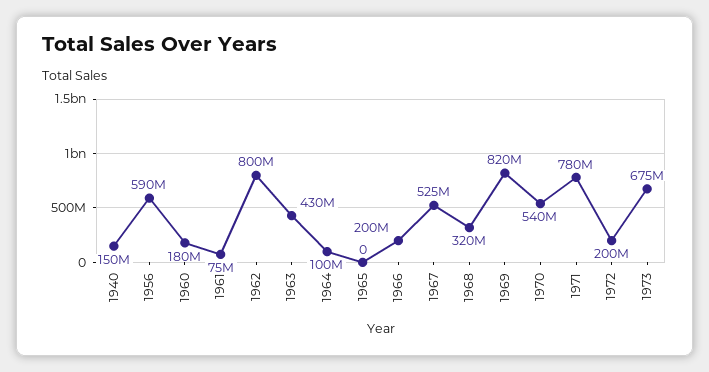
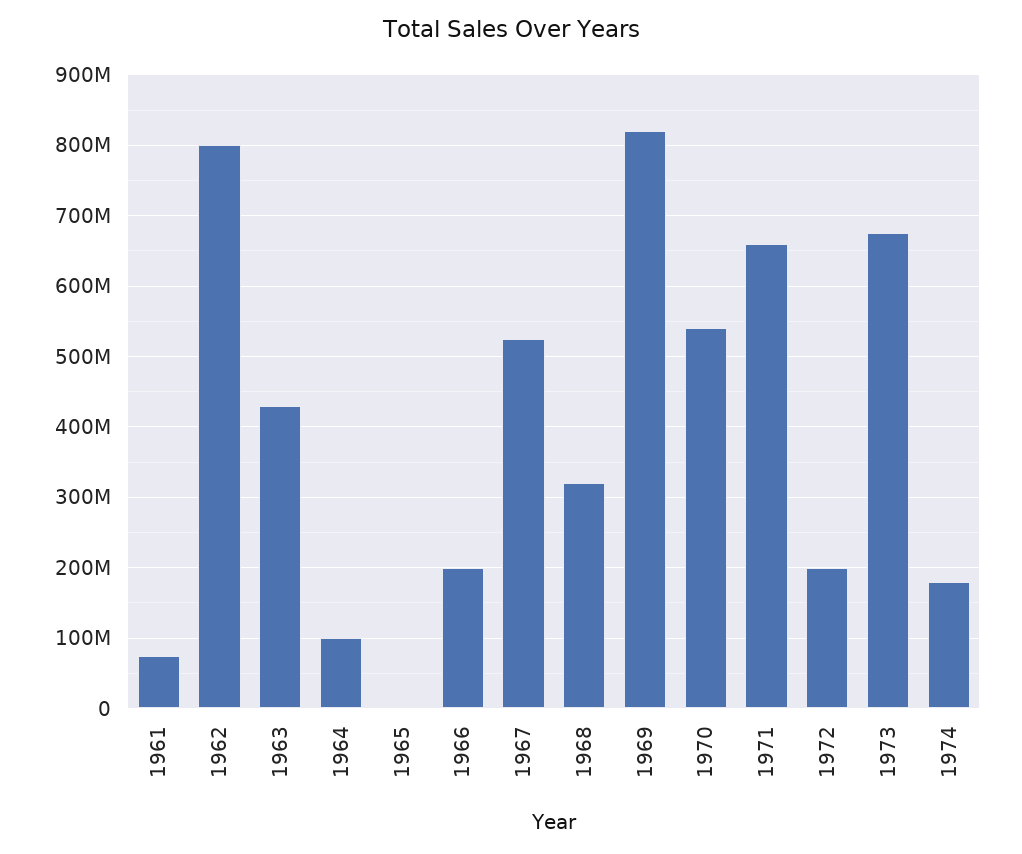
1940: 150000000 -> none
1956: 590000000 -> none
1960: 180000000 -> none
1971: 780000000 -> 660000000
1974: none -> 180000000

